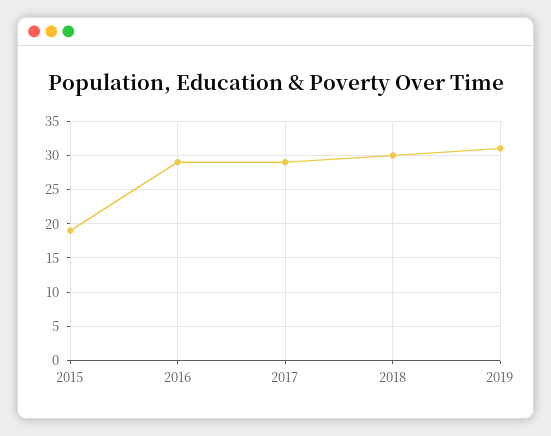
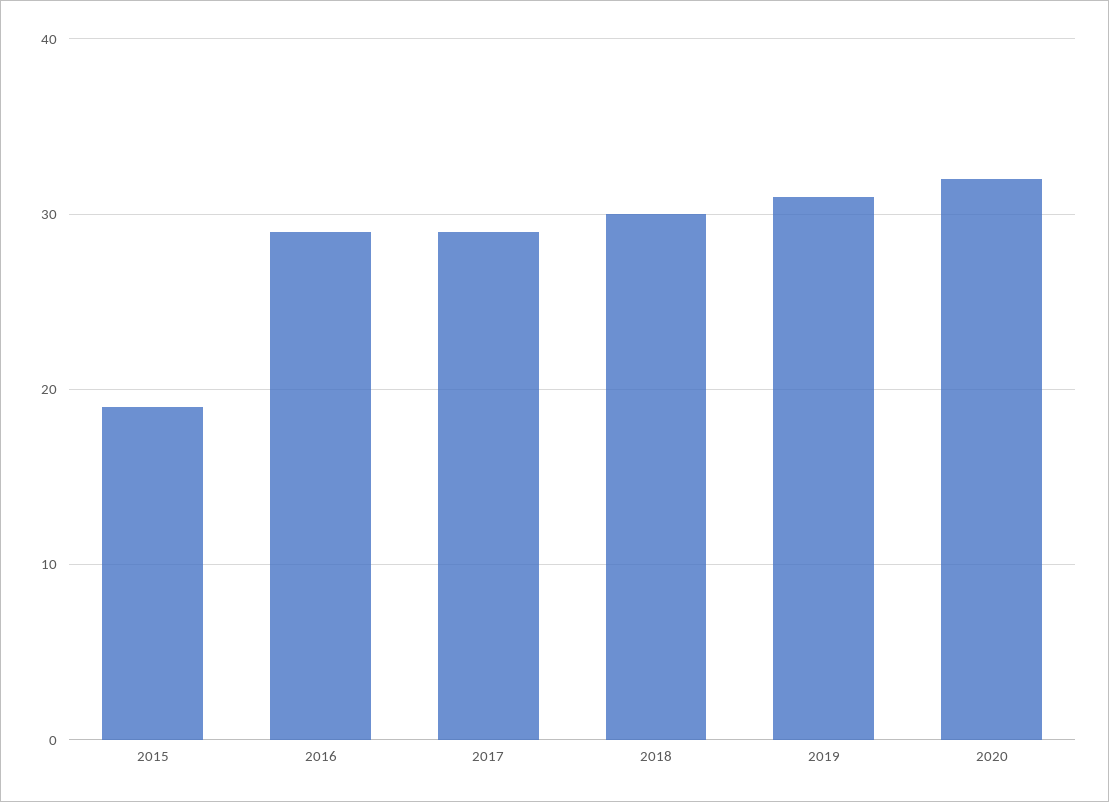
2020: none -> 32

